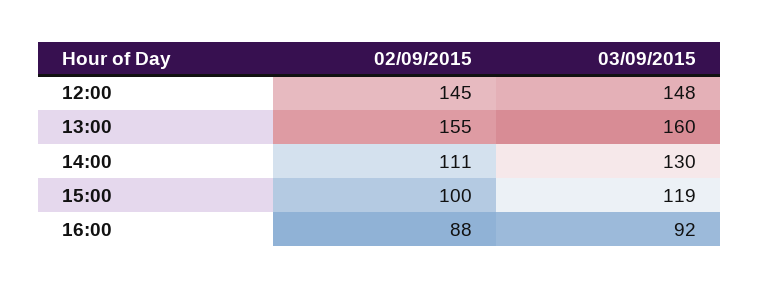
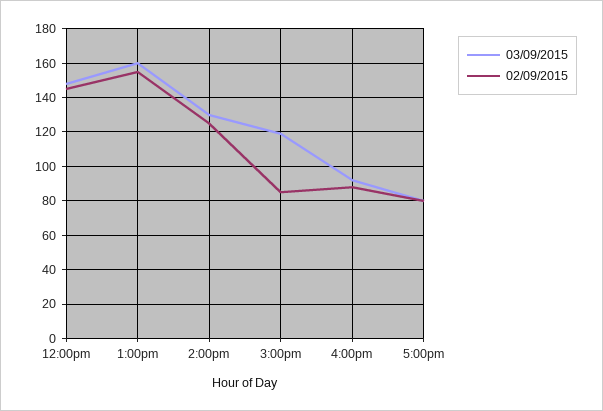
02/09/2015, 14:00: 111 -> 125
02/09/2015, 15:00: 100 -> 85
03/09/2015, 5:00pm: none -> 80
02/09/2015, 5:00pm: none -> 80

